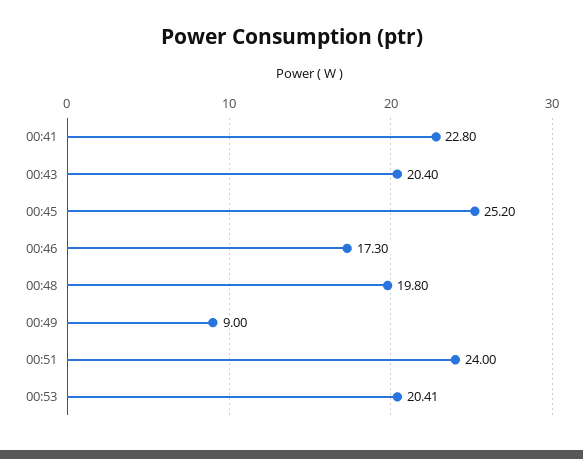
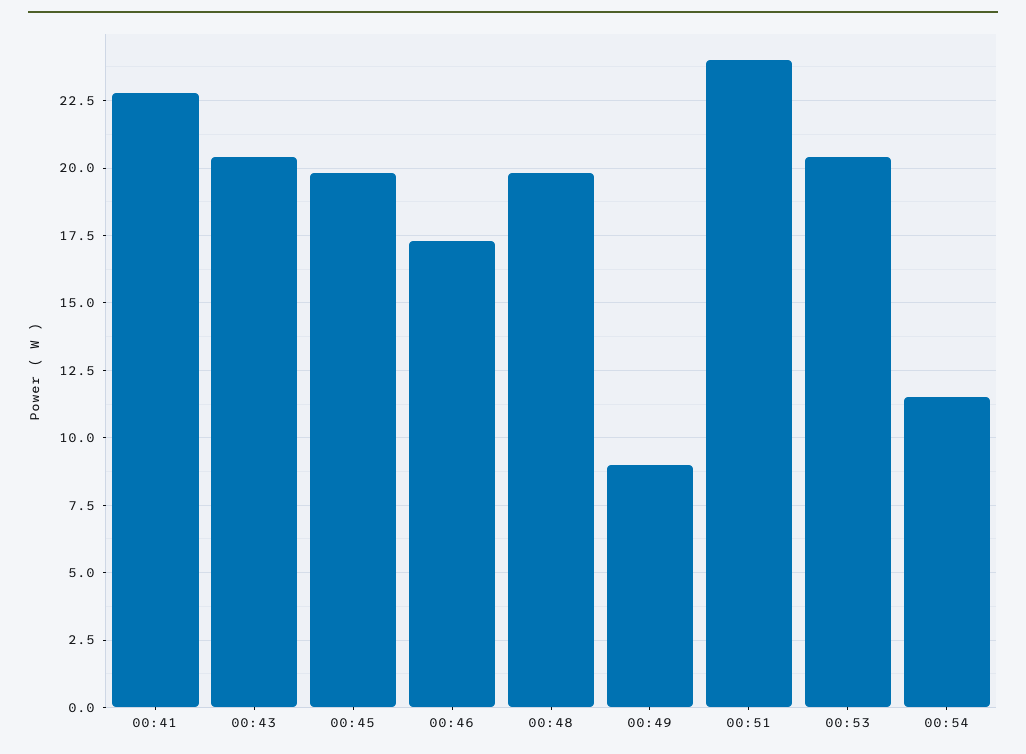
00:45: 25.2 -> 19.75
00:54: none -> 11.5

